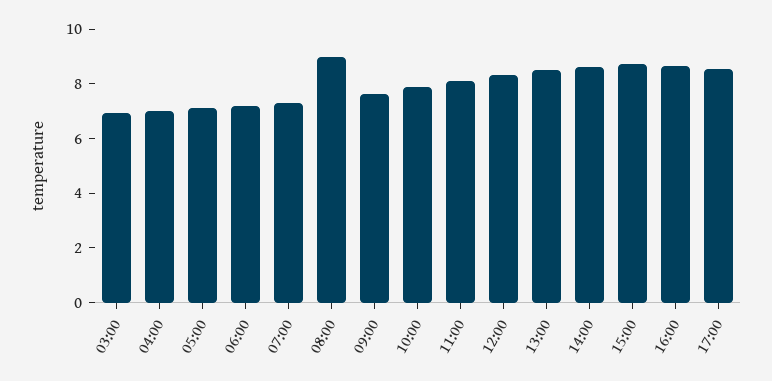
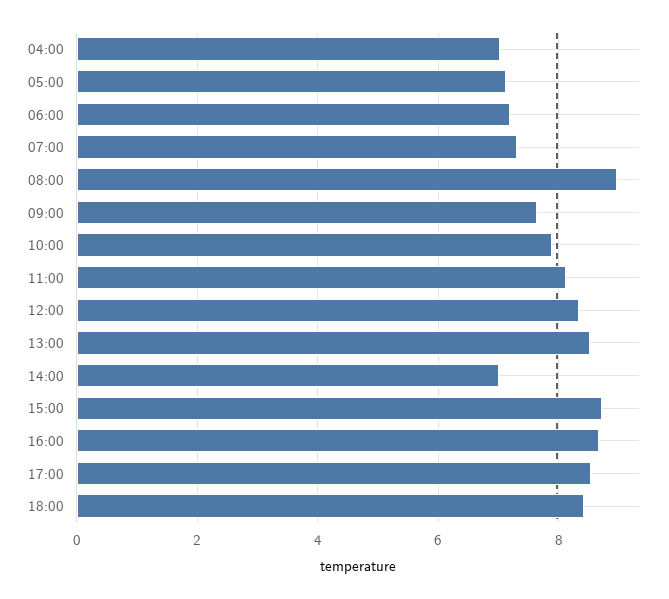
03:00: 7 -> none
14:00: 8.5 -> 7
18:00: none -> 8.4

